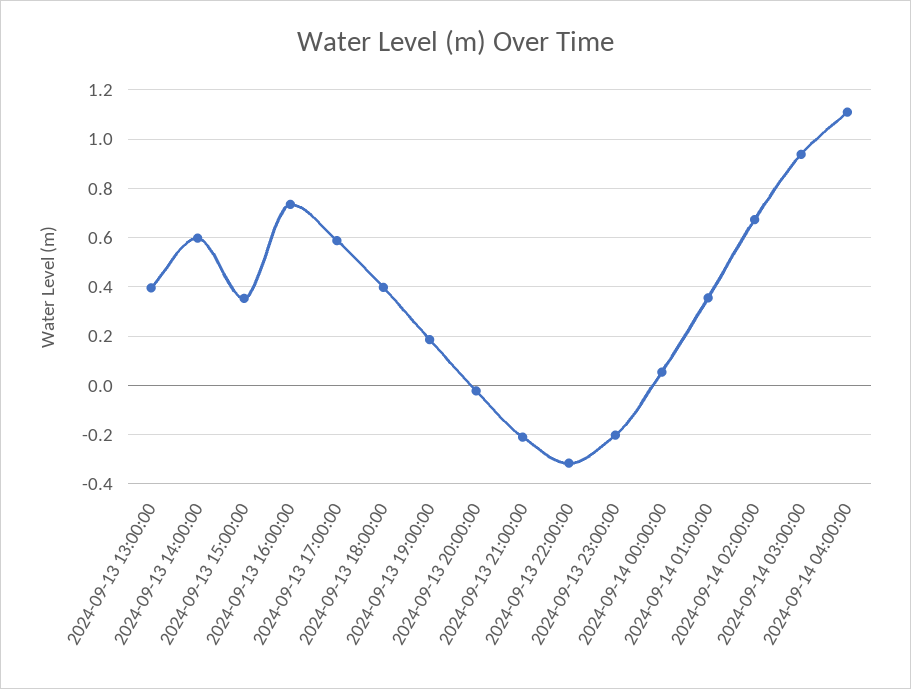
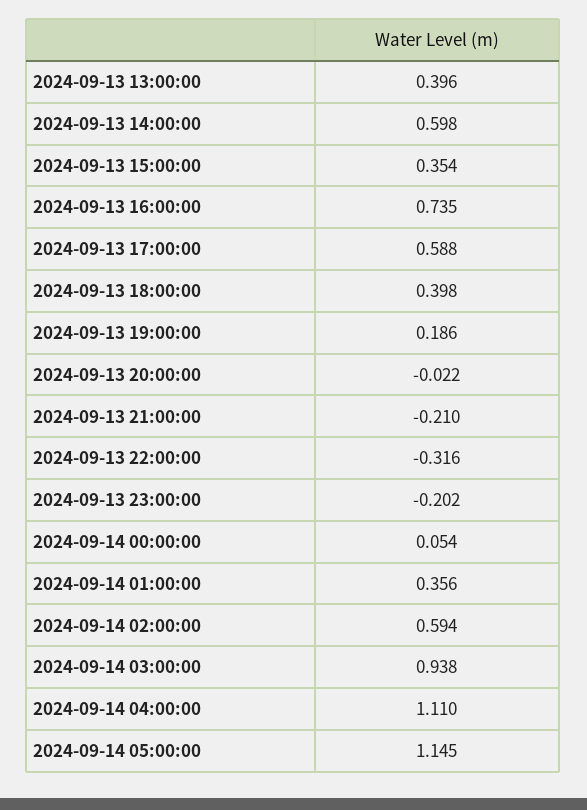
2024-09-14 02:00:00: 0.675 -> 0.594
2024-09-14 05:00:00: none -> 1.145

